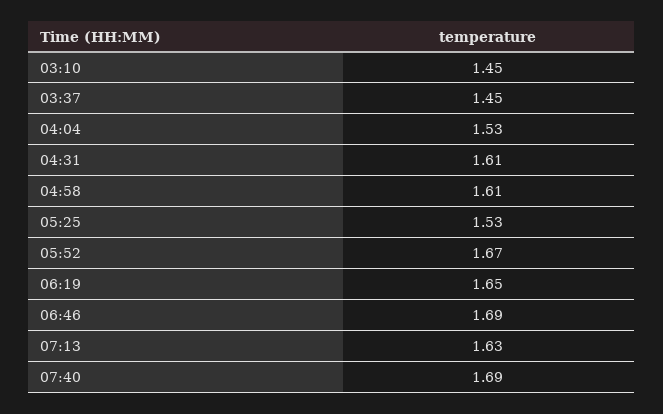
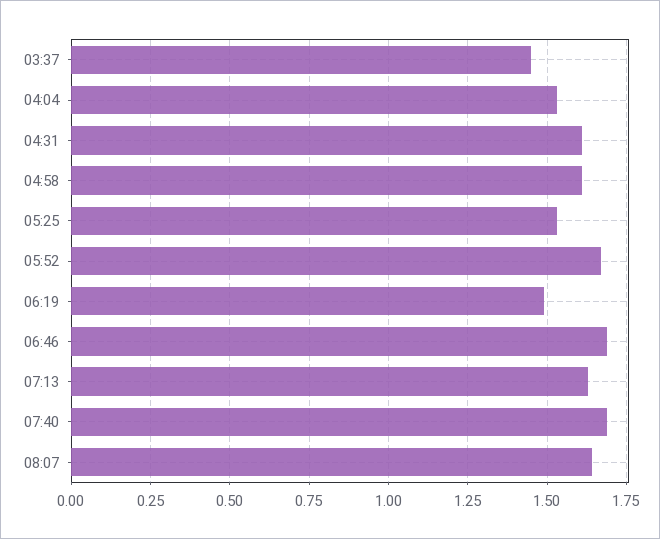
03:10: 1.45 -> none
06:19: 1.65 -> 1.5
08:07: none -> 1.65

